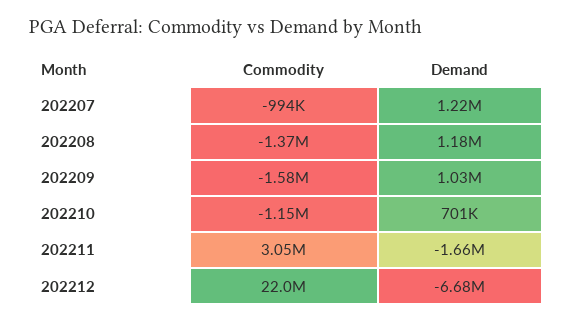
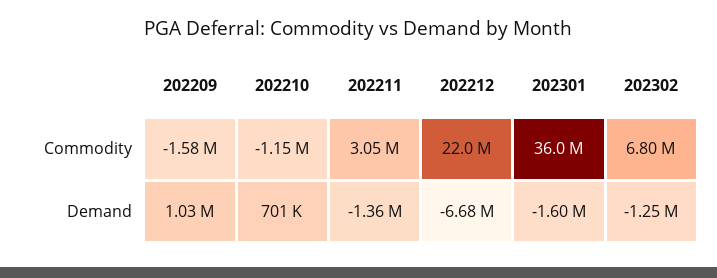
Commodity, 202207: -994000 -> none
Demand, 202207: 1220000 -> none
Commodity, 202208: -1370000 -> none
Demand, 202208: 1180000 -> none
Demand, 202211: -1660000 -> -1360000
Commodity, 202301: none -> 36000000
Commodity, 202302: none -> 6800000
Demand, 202301: none -> -1600000
Demand, 202302: none -> -1250000

